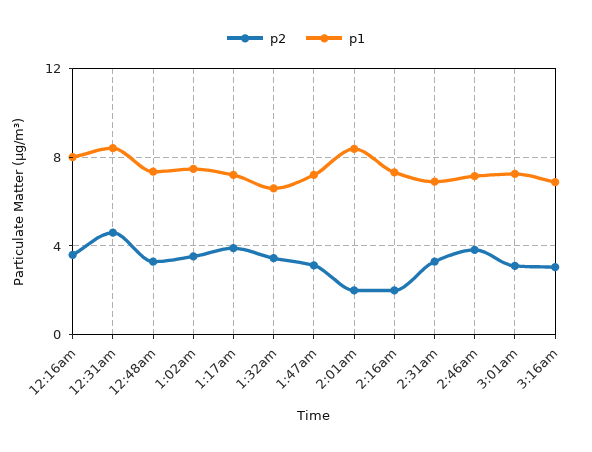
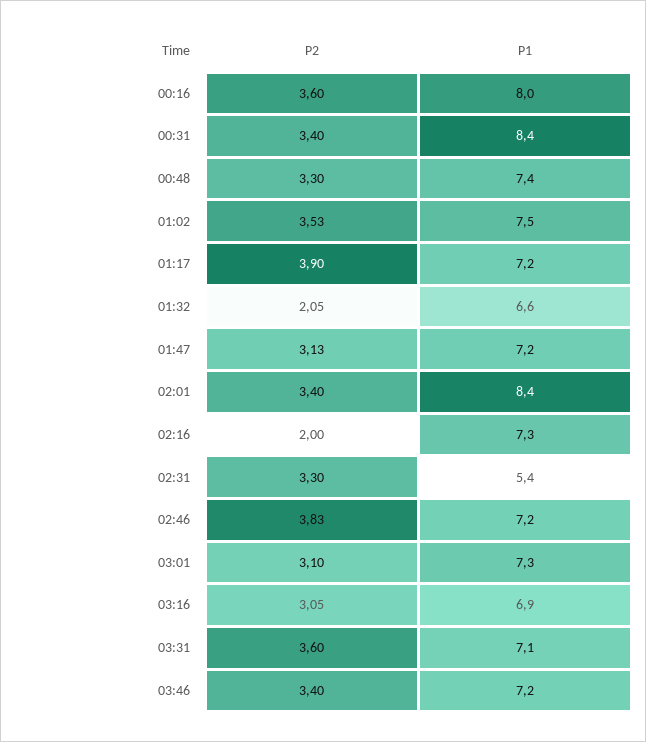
p2, 12:31am: 4.5 -> 3.4
p2, 1:32am: 3.5 -> 2.05
p2, 2:01am: 2 -> 3.4
p1, 2:31am: 7 -> 5.4
p2, 03:31: none -> 3.6
p1, 03:31: none -> 7.1
p2, 03:46: none -> 3.4
p1, 03:46: none -> 7.2

